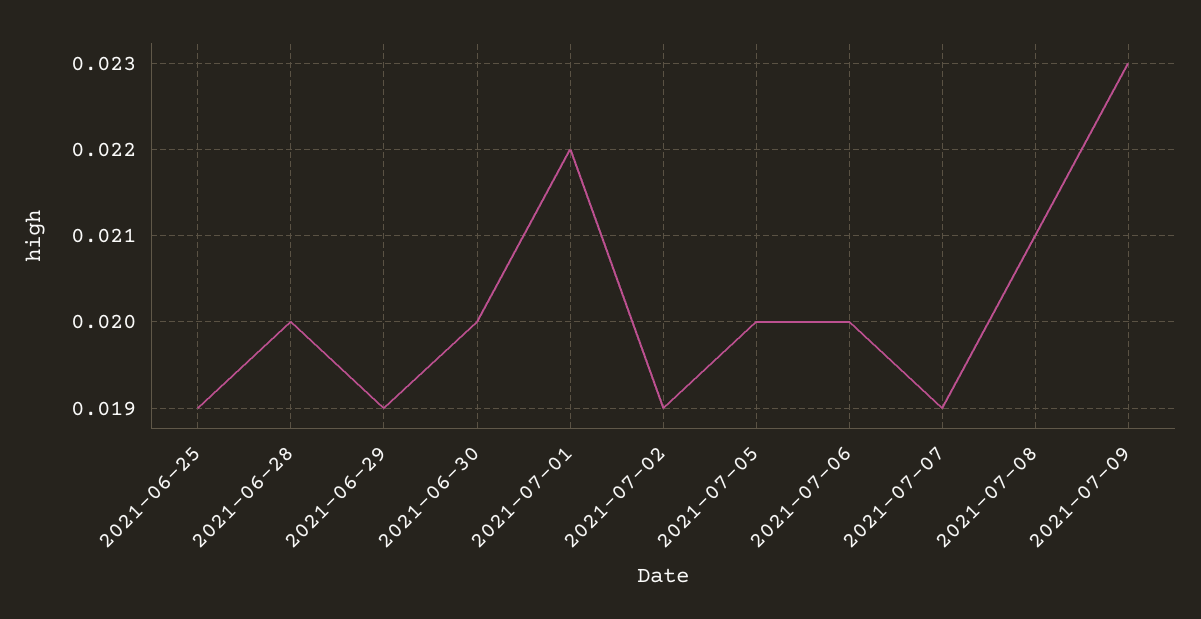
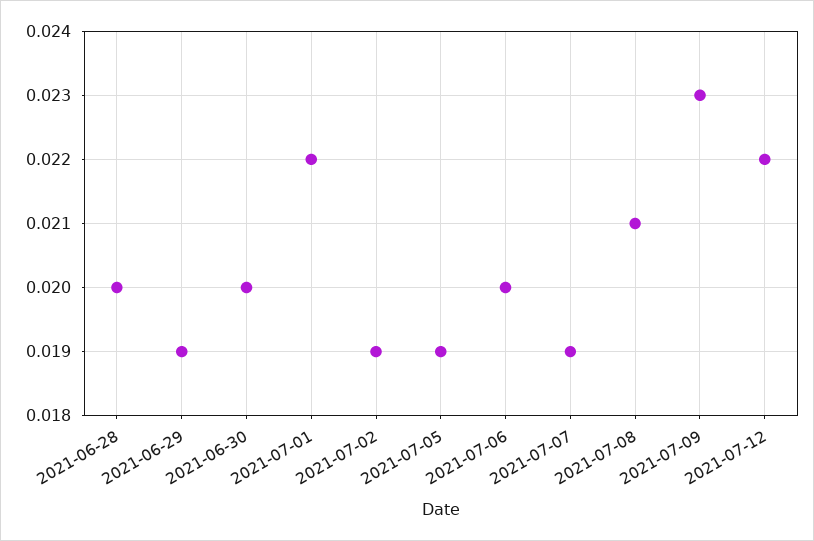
2021-06-25: 0.019 -> none
2021-07-05: 0.02 -> 0.019
2021-07-12: none -> 0.022

